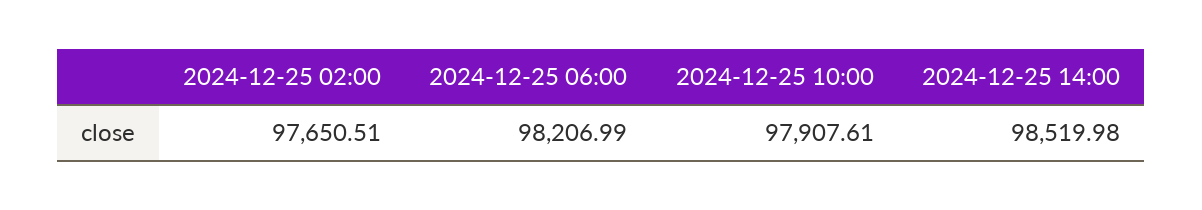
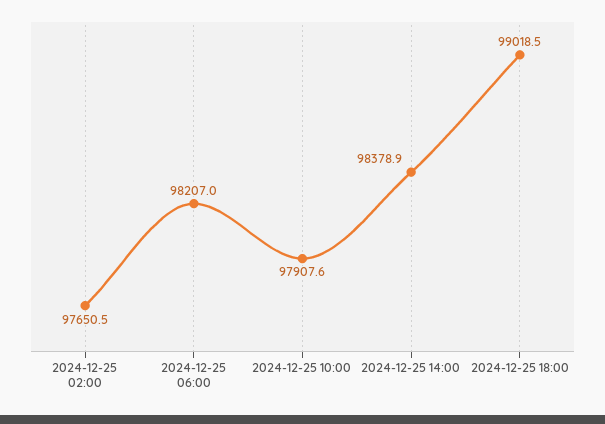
2024-12-25 14:00: 98519.98 -> 98378.9
2024-12-25 18:00: none -> 99018.5

